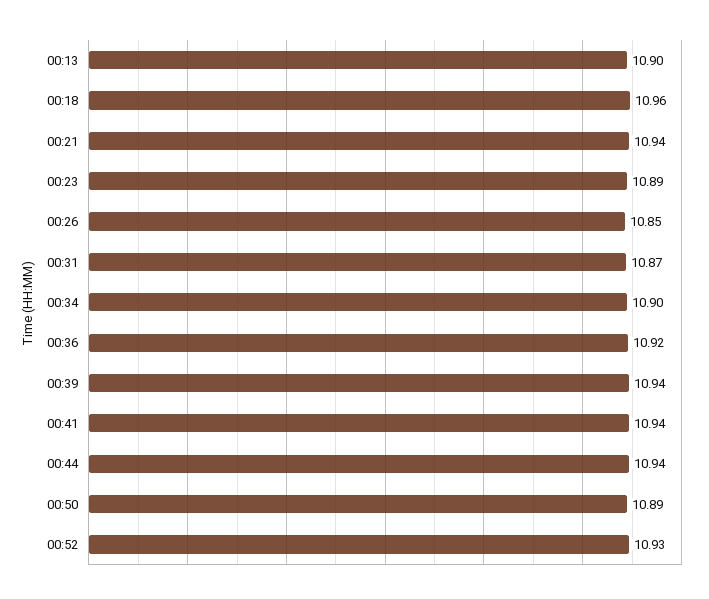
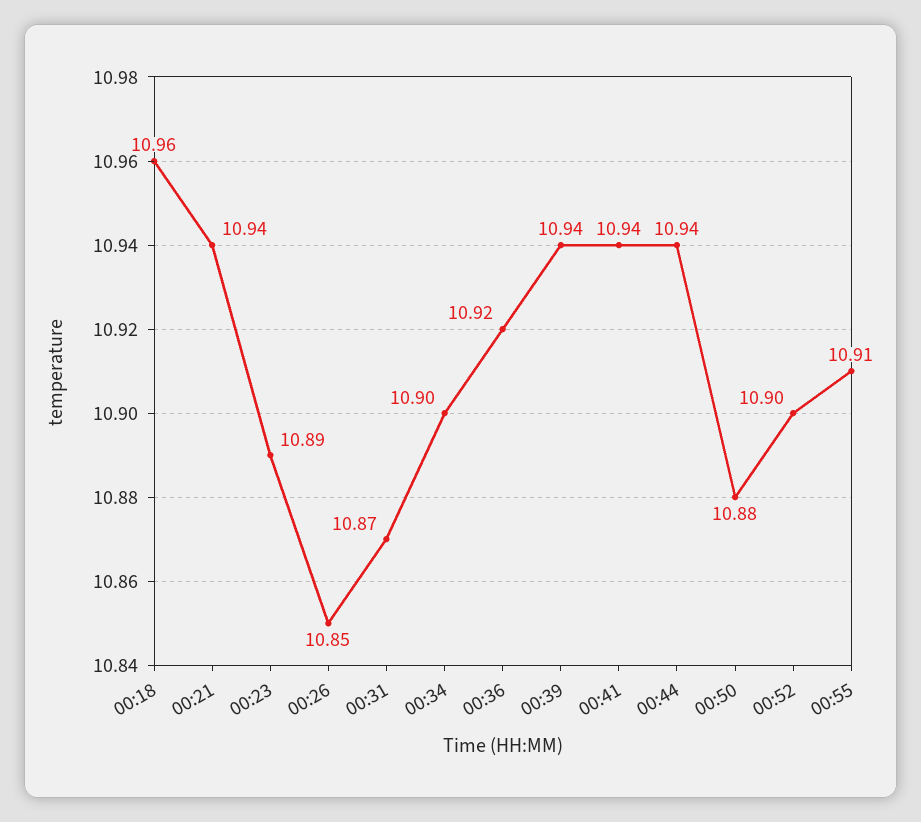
00:13: 10.9 -> none
00:50: 10.89 -> 10.88
00:52: 10.93 -> 10.9
00:55: none -> 10.91

